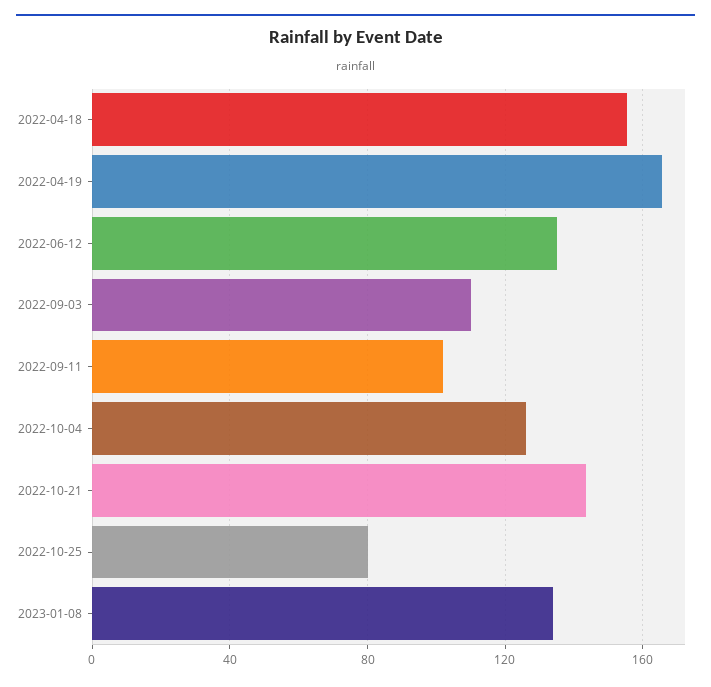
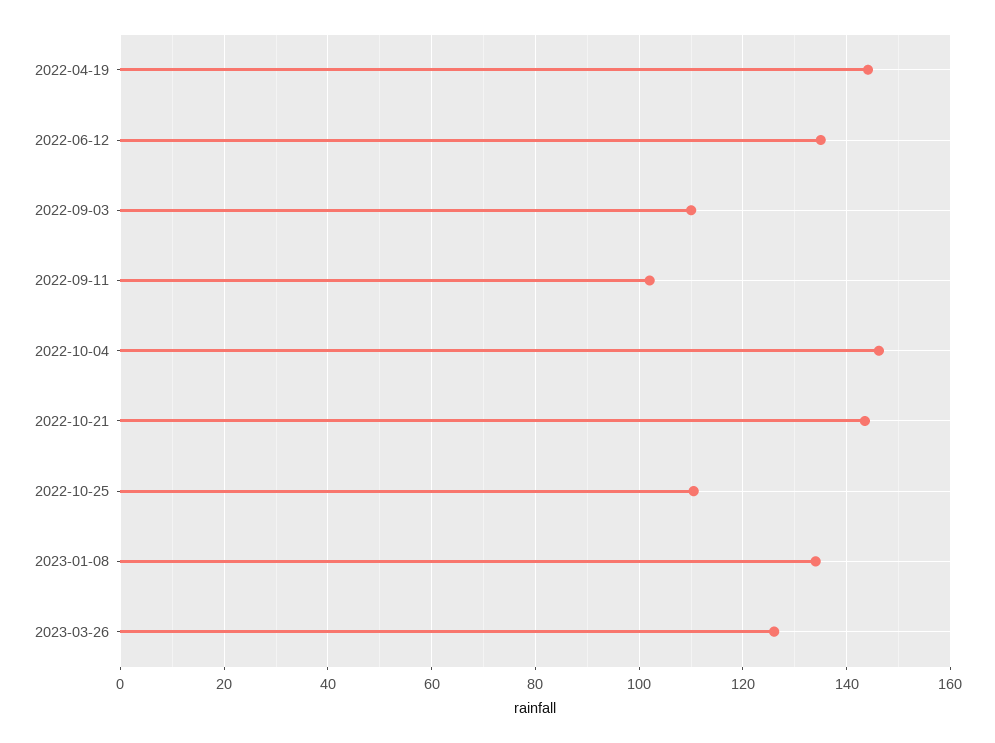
2022-04-18: 155 -> none
2022-04-19: 165 -> 144
2022-10-04: 125 -> 146
2022-10-25: 80 -> 110
2023-03-26: none -> 126

